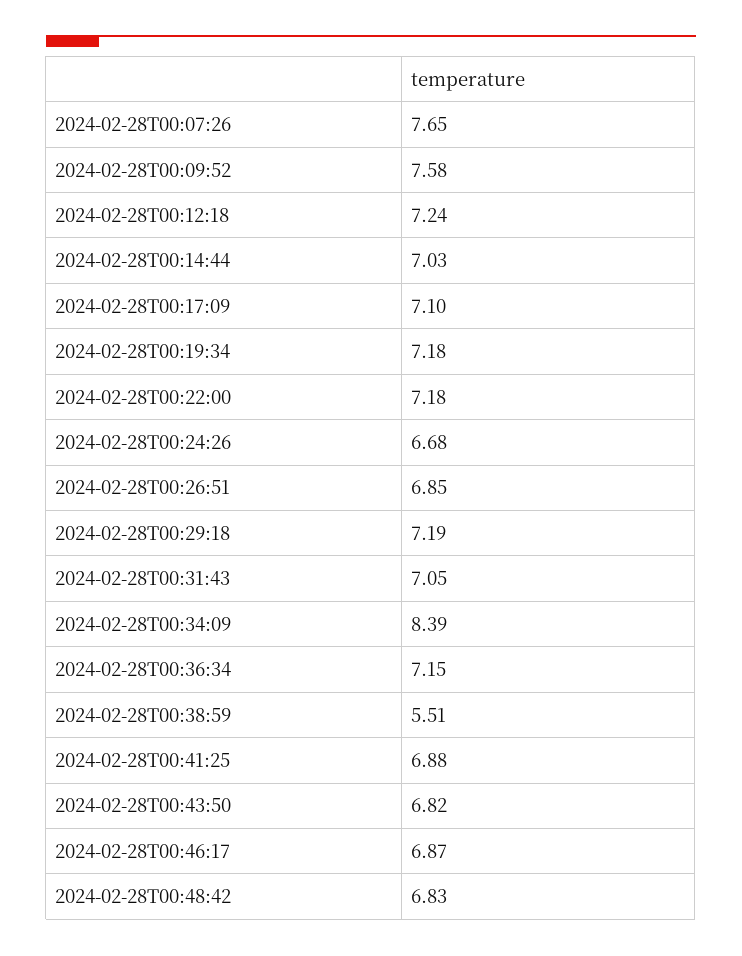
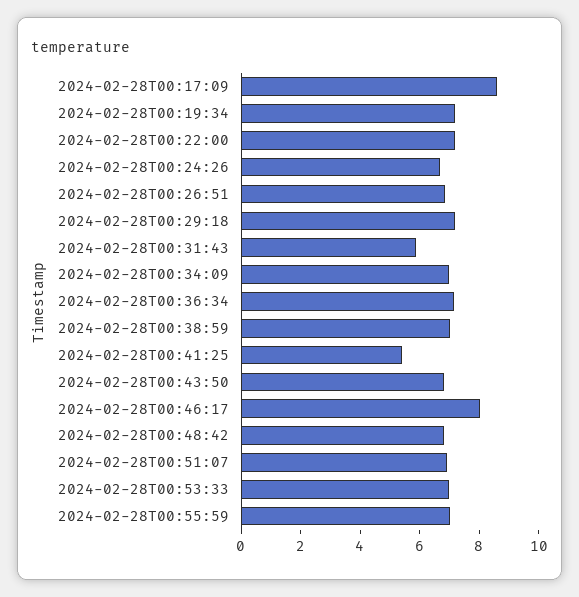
2024-02-28T00:07:26: 7.65 -> none
2024-02-28T00:09:52: 7.58 -> none
2024-02-28T00:12:18: 7.24 -> none
2024-02-28T00:14:44: 7.03 -> none
2024-02-28T00:17:09: 7.1 -> 8.5
2024-02-28T00:31:43: 7.05 -> 6
2024-02-28T00:34:09: 8.39 -> 7
2024-02-28T00:38:59: 5.51 -> 7
2024-02-28T00:41:25: 6.88 -> 5.5
2024-02-28T00:46:17: 6.87 -> 8
2024-02-28T00:51:07: none -> 7
2024-02-28T00:53:33: none -> 7
2024-02-28T00:55:59: none -> 7

